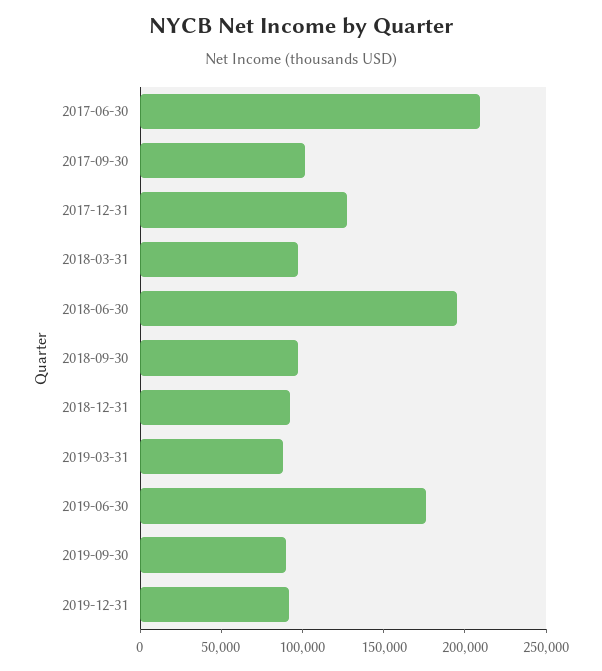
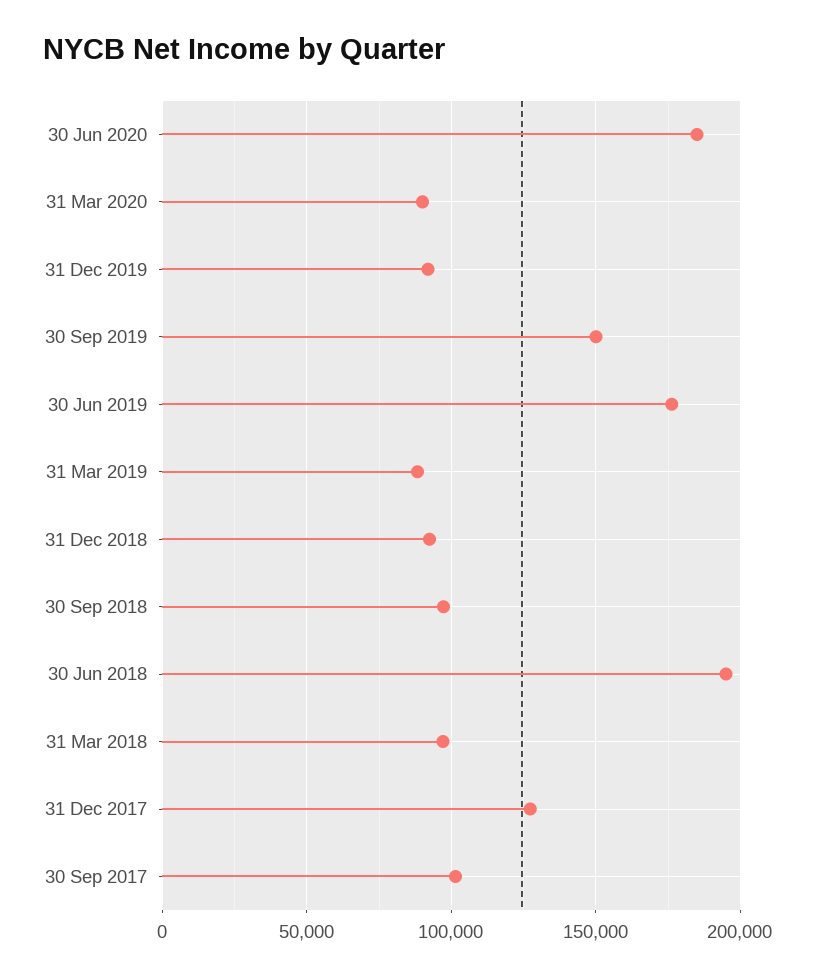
2017-06-30: 210000 -> none
2019-09-30: 90000 -> 150000
30 Jun 2020: none -> 185000
31 Mar 2020: none -> 90000

